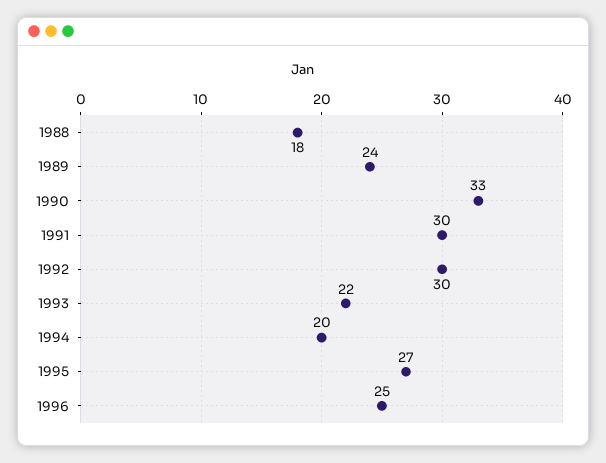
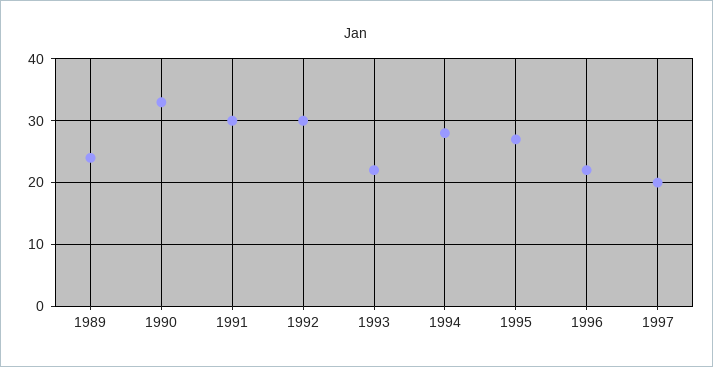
1988: 18 -> none
1994: 20 -> 28
1996: 25 -> 22
1997: none -> 20

